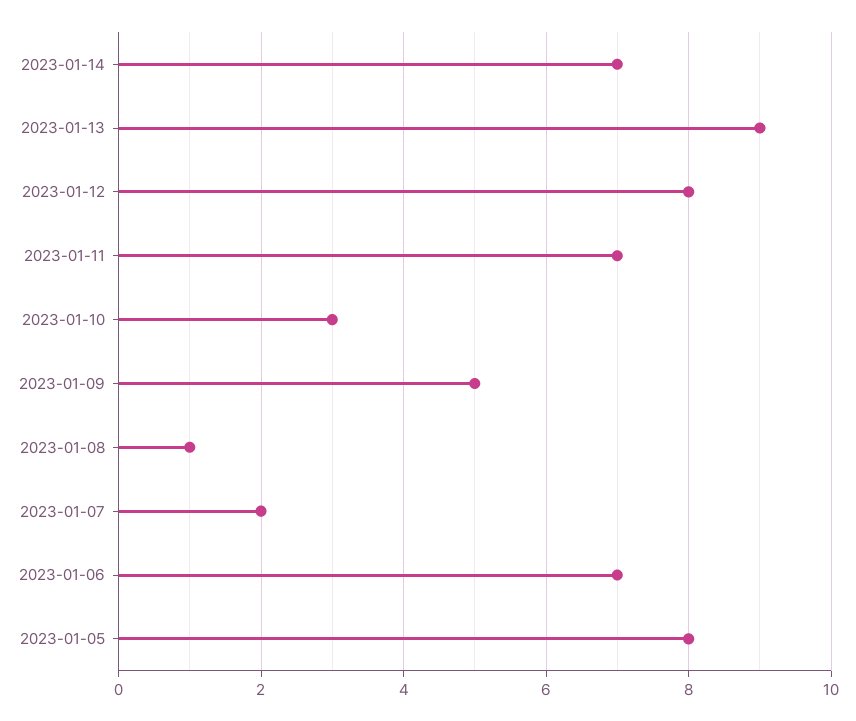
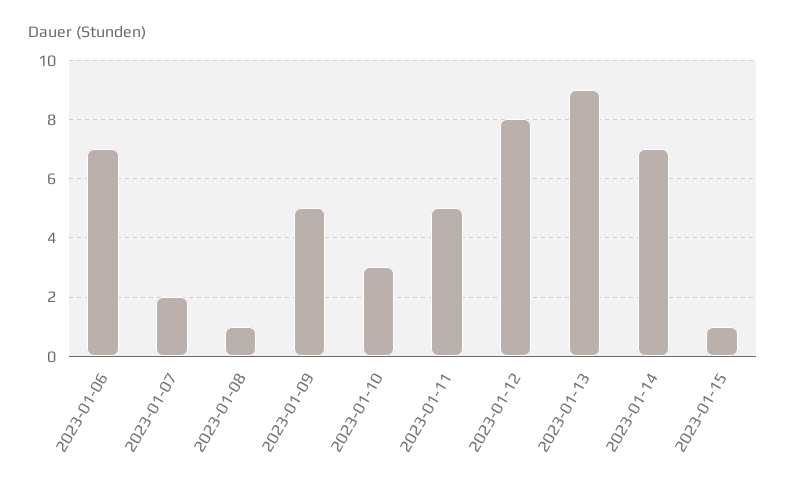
2023-01-11: 7 -> 5
2023-01-05: 8 -> none
2023-01-15: none -> 1

